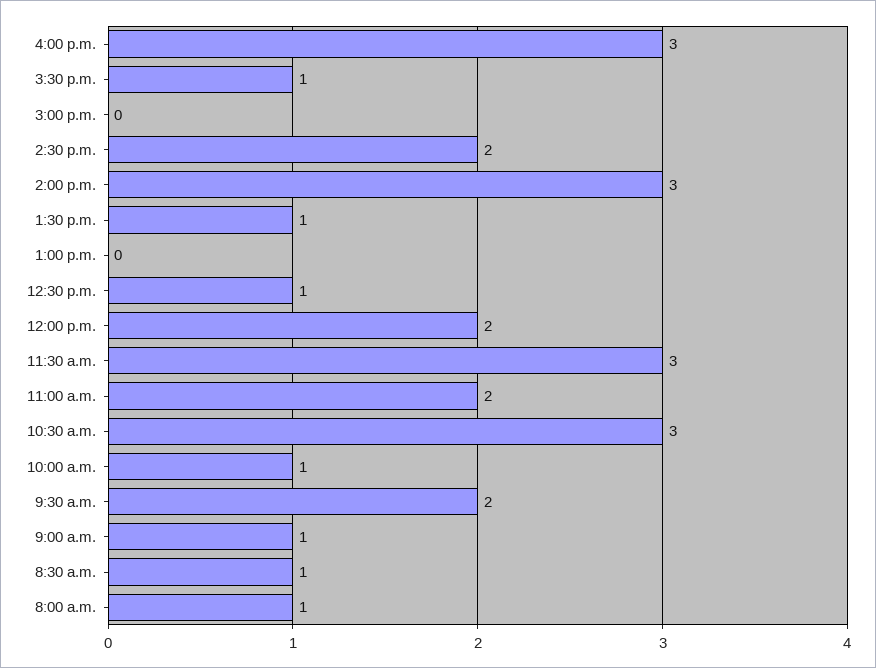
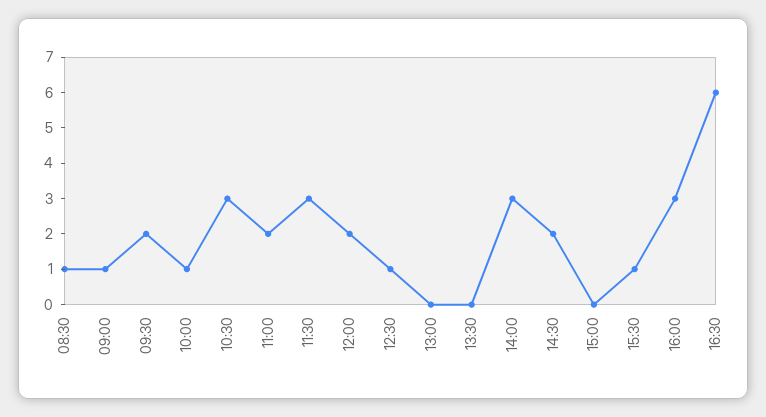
1:30 p.m.: 1 -> 0
8:00 a.m.: 1 -> none
16:30: none -> 6

